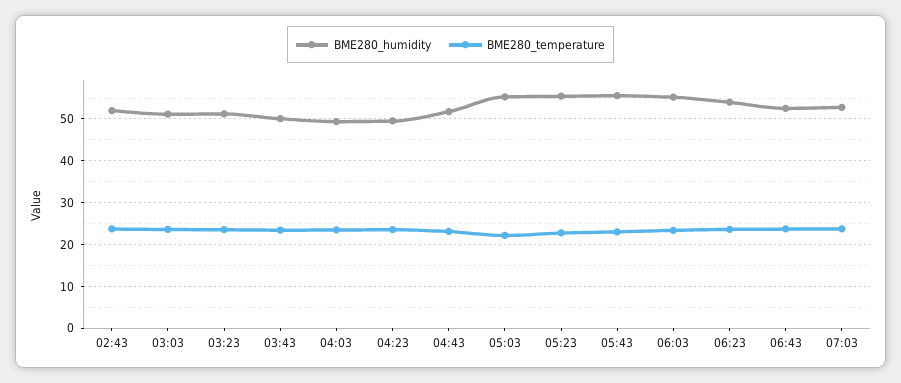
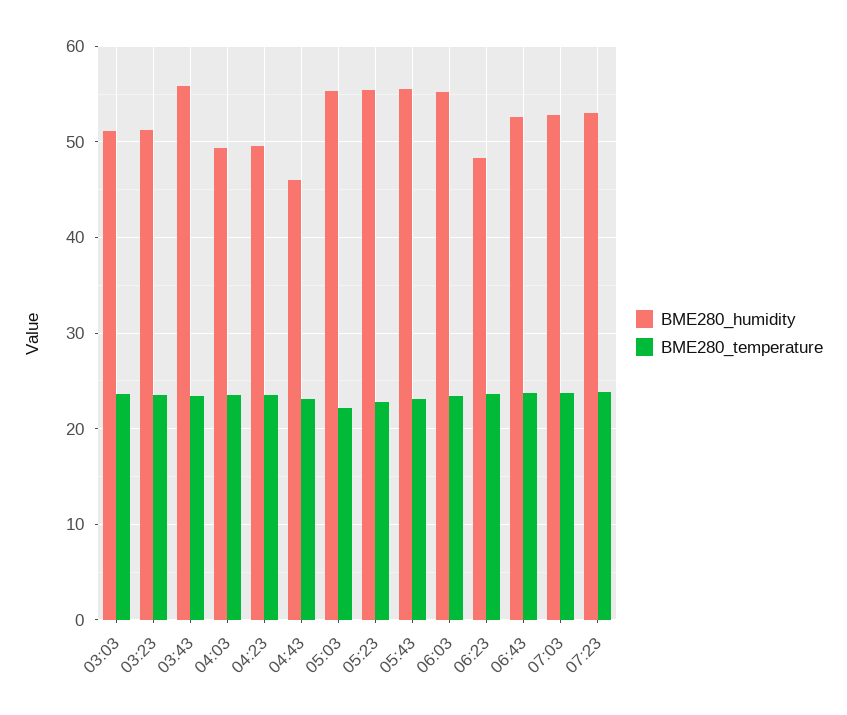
BME280_humidity, 02:43: 52 -> none
BME280_temperature, 02:43: 24 -> none
BME280_humidity, 03:43: 50 -> 56
BME280_humidity, 04:43: 52 -> 46
BME280_humidity, 06:23: 54 -> 48
BME280_humidity, 07:23: none -> 53
BME280_temperature, 07:23: none -> 24

